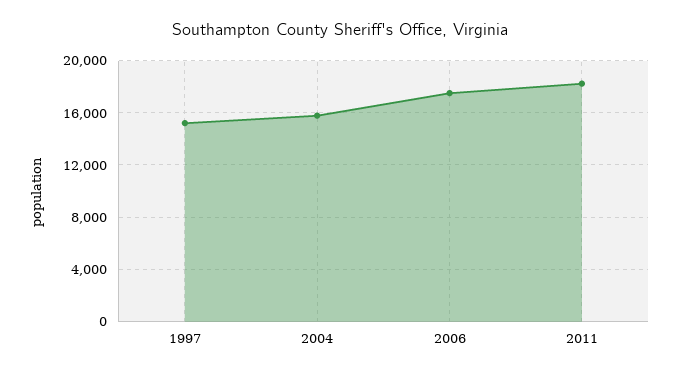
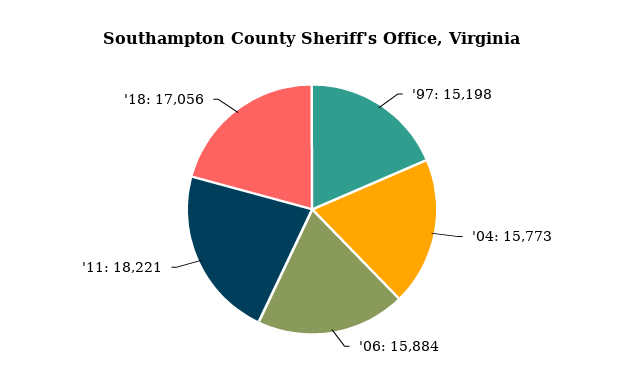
2006: 17500 -> 15884
'18: none -> 17056

